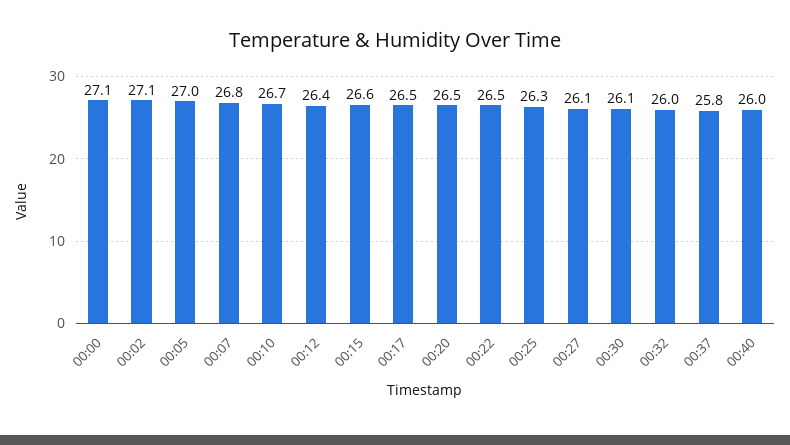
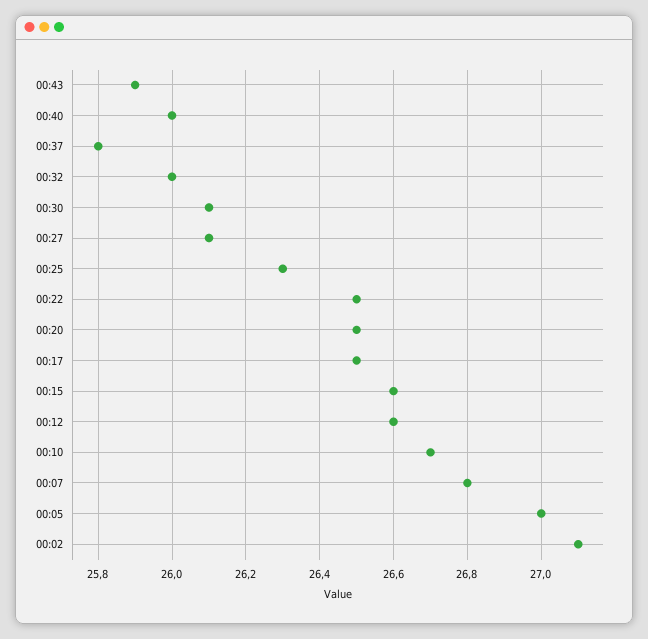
00:00: 27.1 -> none
00:12: 26.4 -> 26.6
00:43: none -> 25.9

